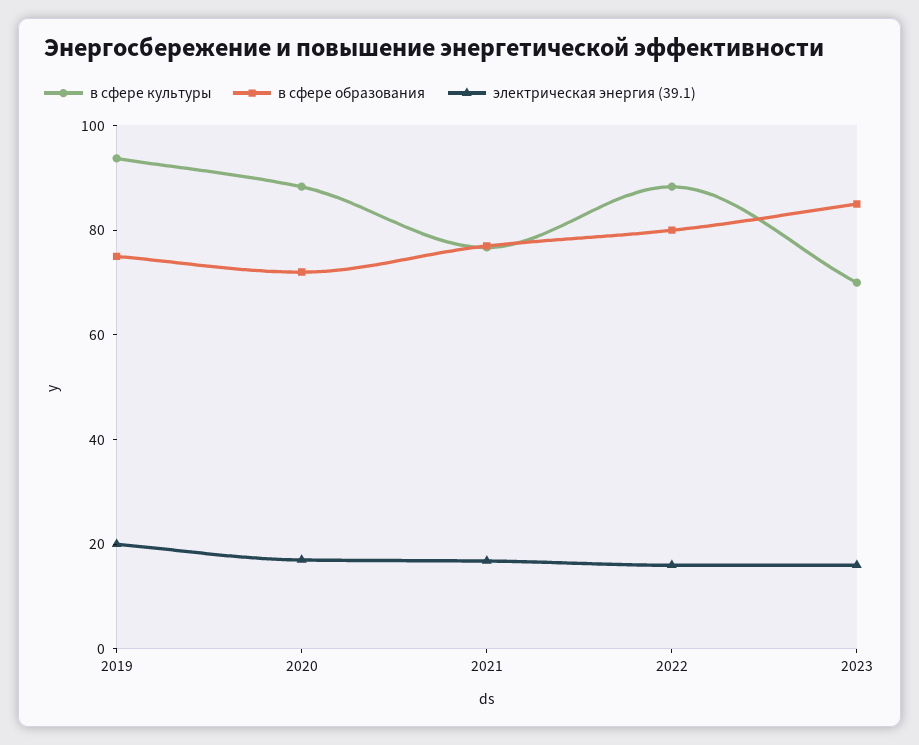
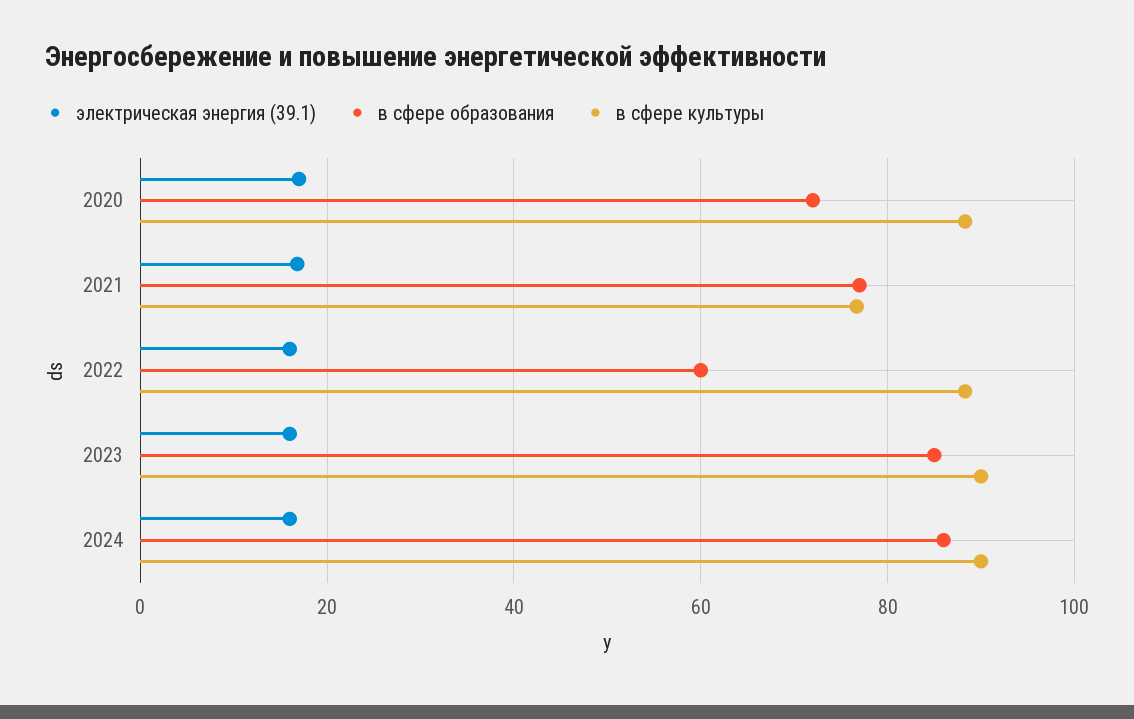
в сфере культуры, 2019: 95 -> none
в сфере образования, 2019: 75 -> none
электрическая энергия (39.1), 2019: 20 -> none
в сфере образования, 2022: 80 -> 60
в сфере культуры, 2023: 70 -> 90
электрическая энергия (39.1), 2024: none -> 16
в сфере образования, 2024: none -> 86
в сфере культуры, 2024: none -> 90

